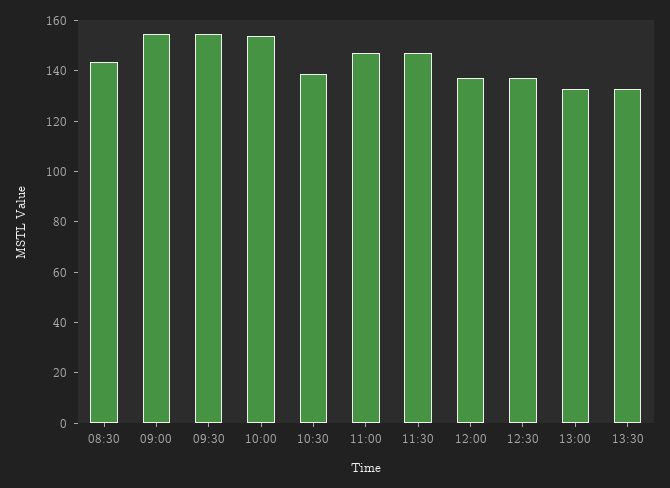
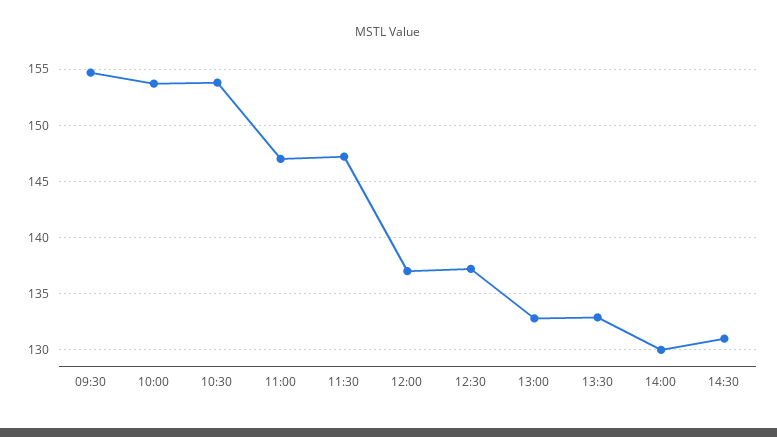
08:30: 145 -> none
09:00: 155 -> none
10:30: 140 -> 154
14:00: none -> 130
14:30: none -> 131

